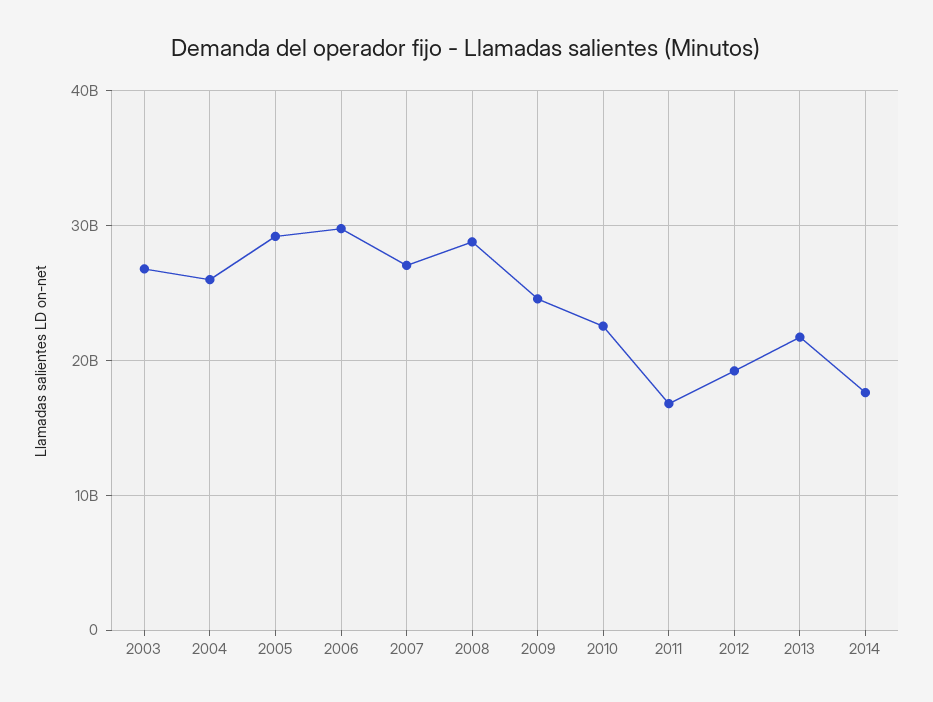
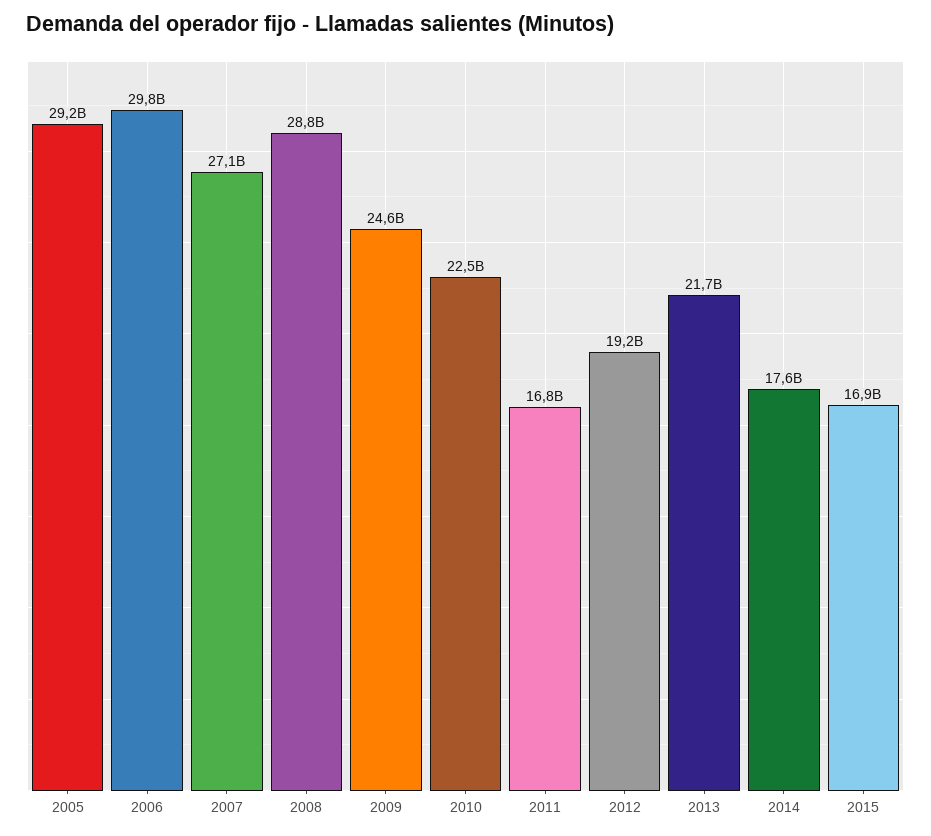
2003: 27000000000 -> none
2004: 26000000000 -> none
2015: none -> 16900000000

